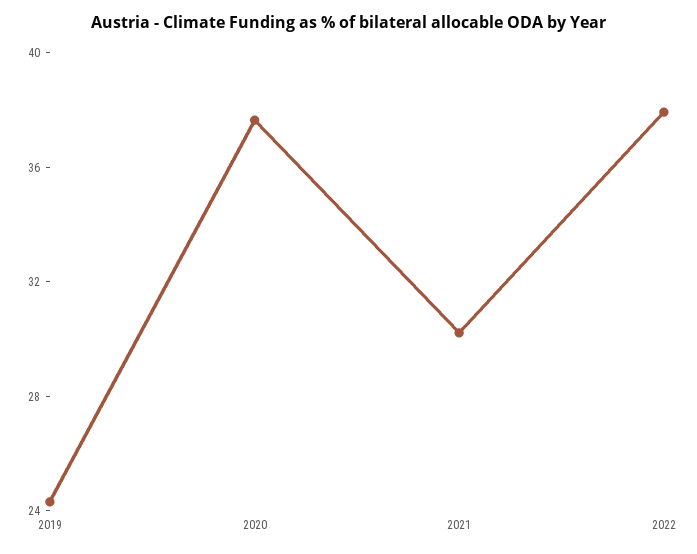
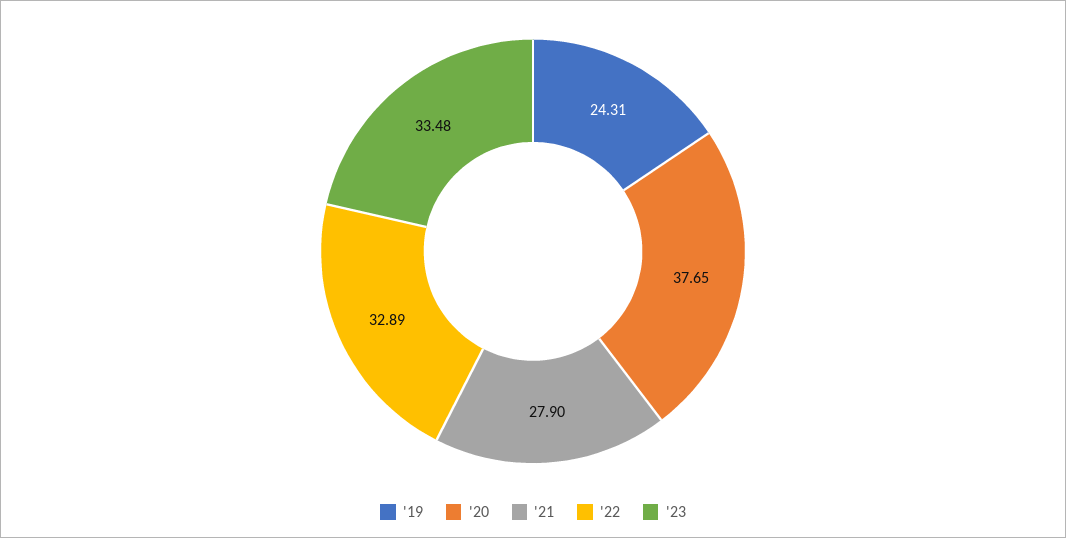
2021: 30 -> 27.9
2022: 38 -> 32.89
'23: none -> 33.48

